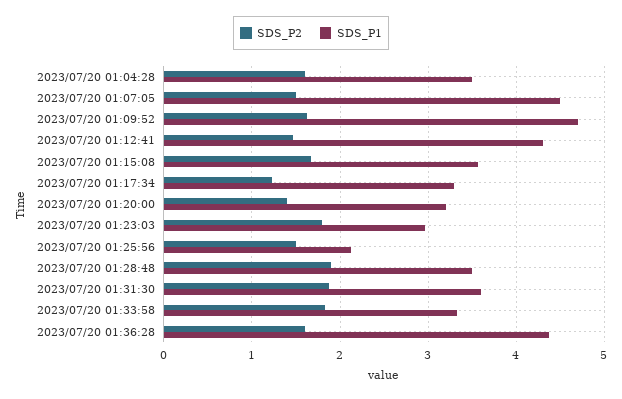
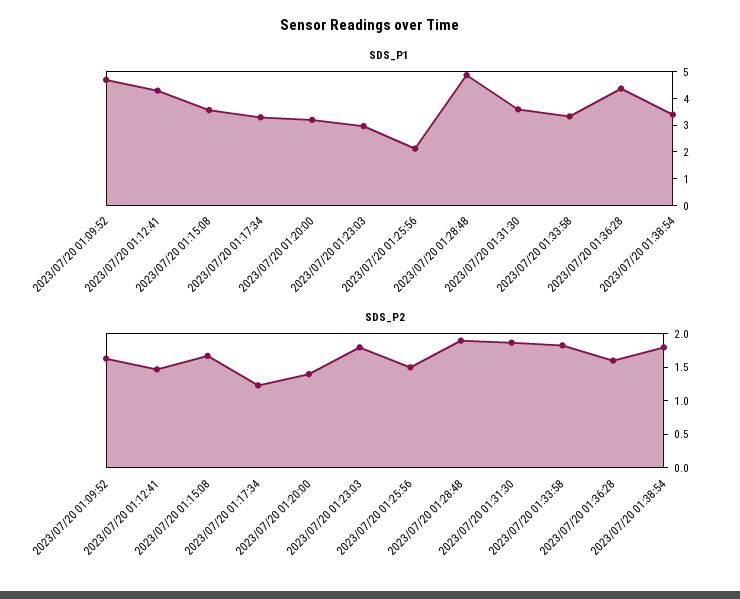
SDS_P2, 2023/07/20 01:04:28: 1.6 -> none
SDS_P1, 2023/07/20 01:04:28: 3.5 -> none
SDS_P2, 2023/07/20 01:07:05: 1.5 -> none
SDS_P1, 2023/07/20 01:07:05: 4.5 -> none
SDS_P1, 2023/07/20 01:28:48: 3.5 -> 5
SDS_P1, 2023/07/20 01:38:54: none -> 3.5
SDS_P2, 2023/07/20 01:38:54: none -> 1.75

